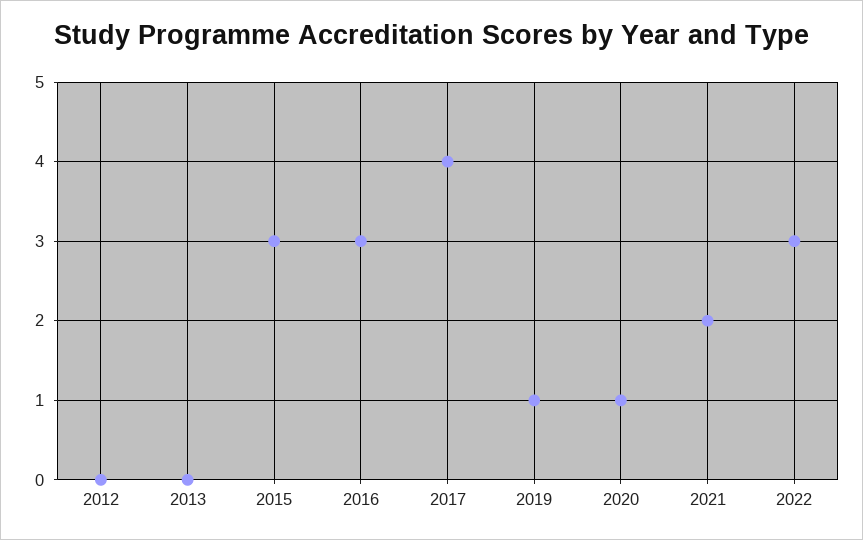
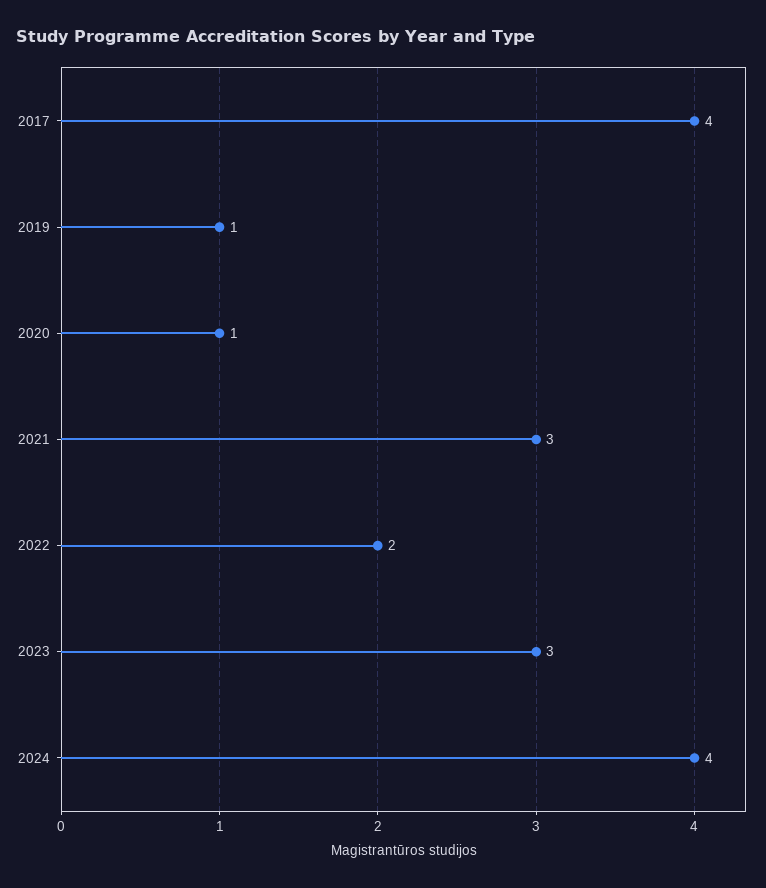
2012: 0 -> none
2013: 0 -> none
2015: 3 -> none
2016: 3 -> none
2021: 2 -> 3
2022: 3 -> 2
2023: none -> 3
2024: none -> 4

